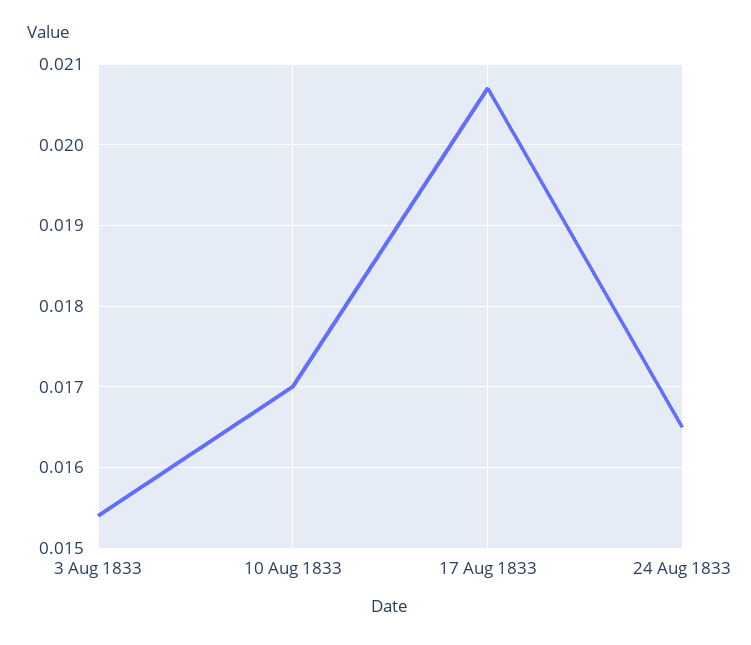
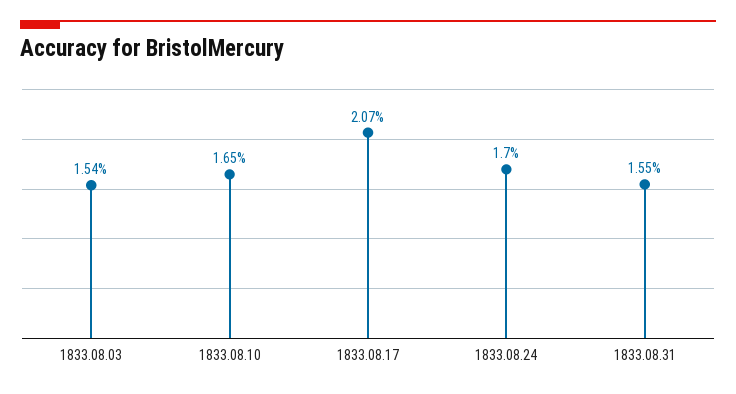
10 Aug 1833: 0.017 -> 0.0165
24 Aug 1833: 0.0165 -> 0.017
1833.08.31: none -> 0.0155

